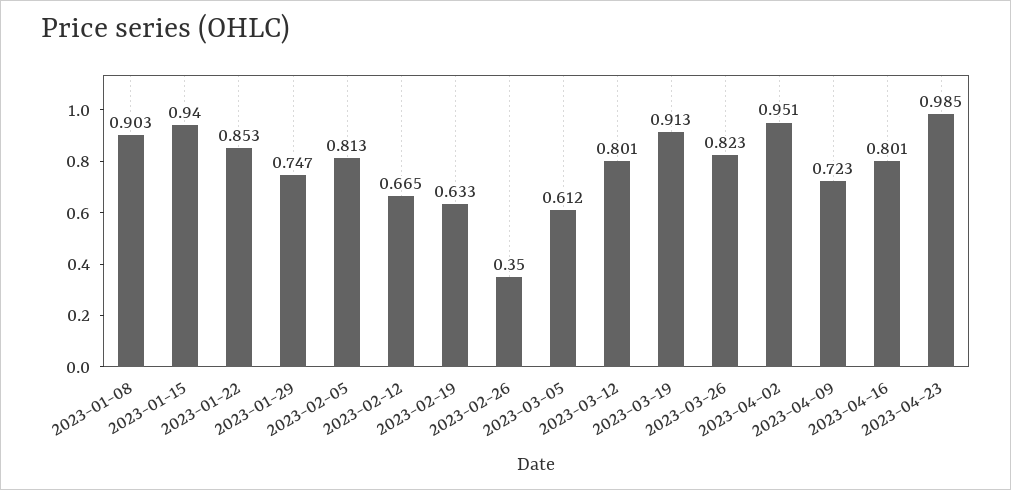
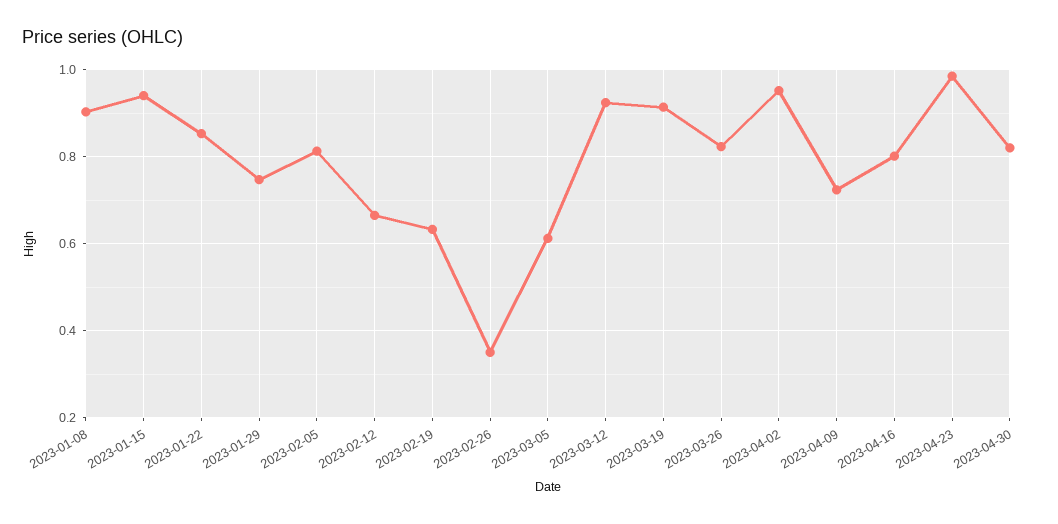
2023-03-12: 0.801 -> 0.92
2023-04-30: none -> 0.82

